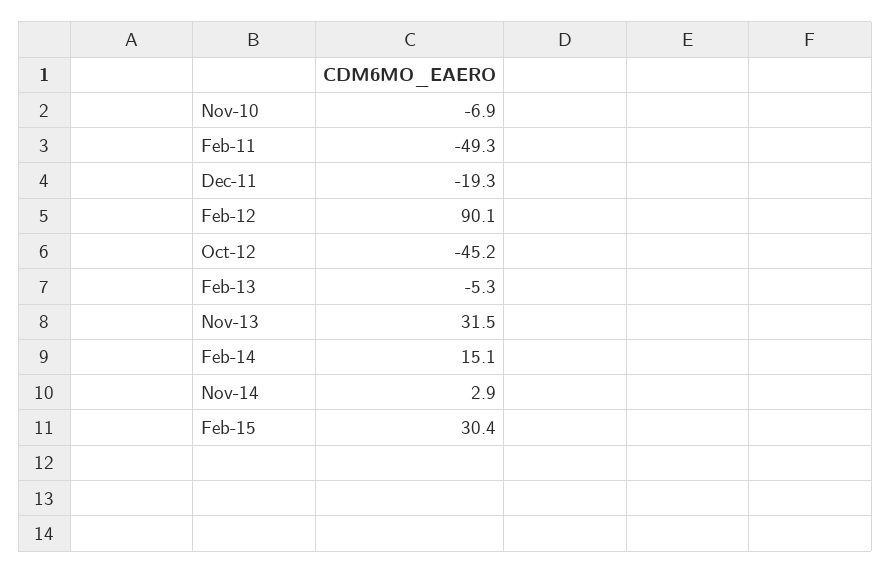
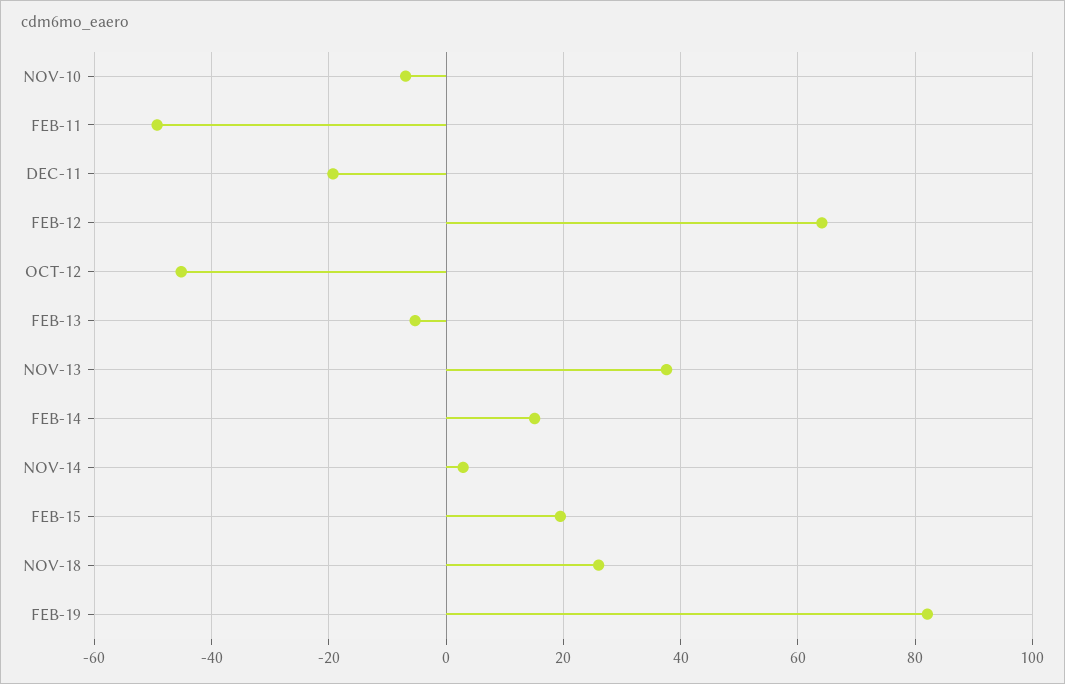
Feb-12: 90.1 -> 64
Nov-13: 31.5 -> 38
Feb-15: 30.4 -> 20
NOV-18: none -> 26
FEB-19: none -> 82

